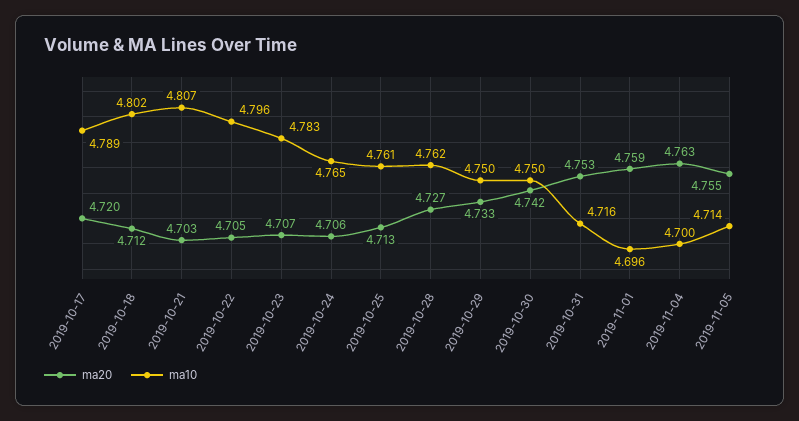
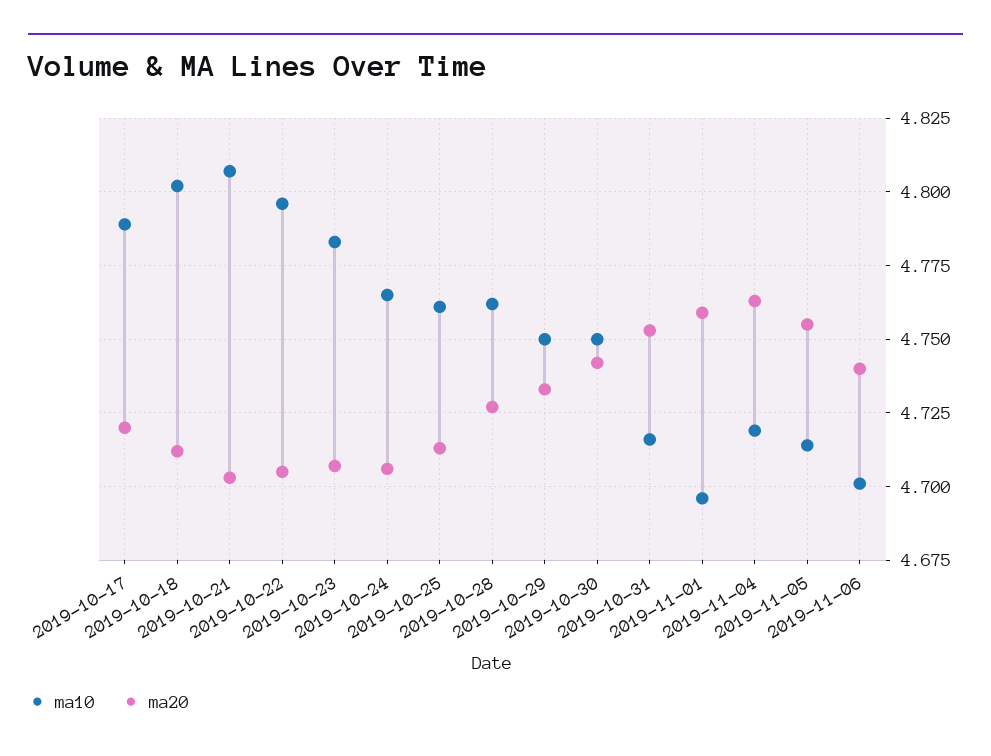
ma10, 2019-11-04: 4.7 -> 4.72
ma10, 2019-11-06: none -> 4.7
ma20, 2019-11-06: none -> 4.74

